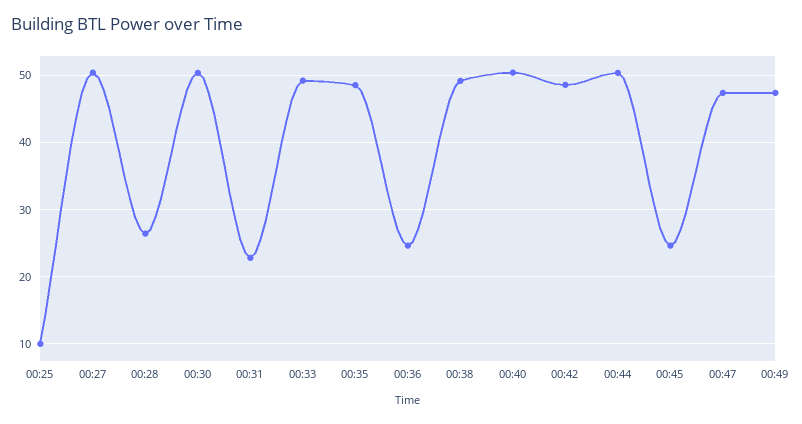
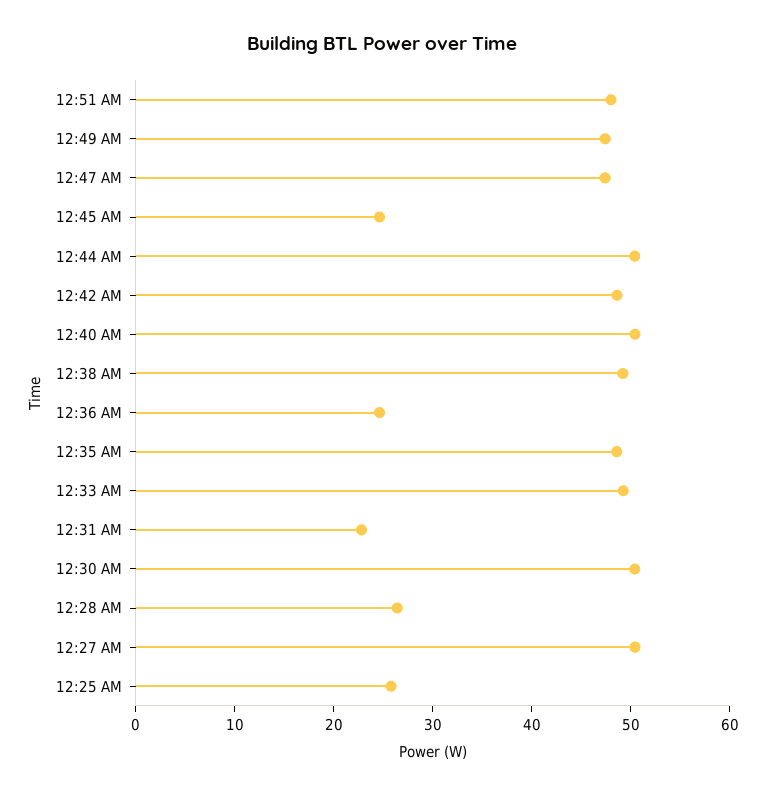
00:25: 10 -> 26
12:51 AM: none -> 48

